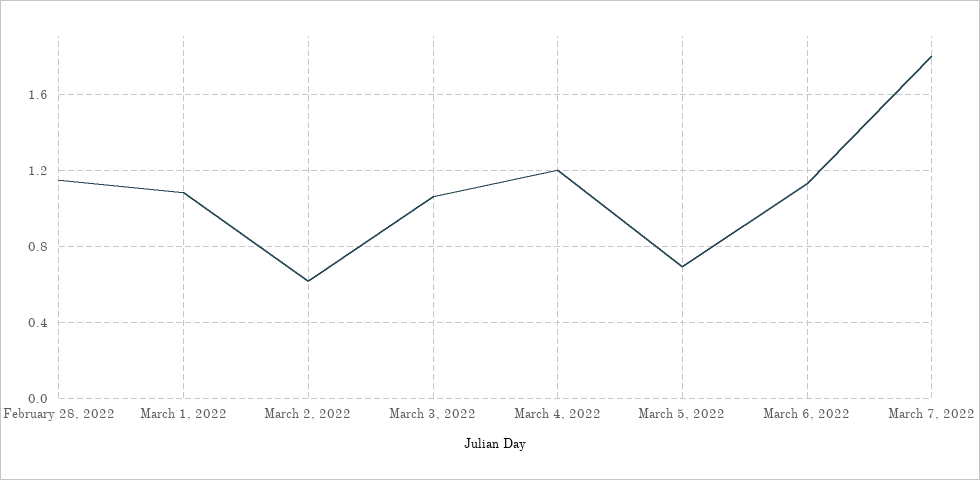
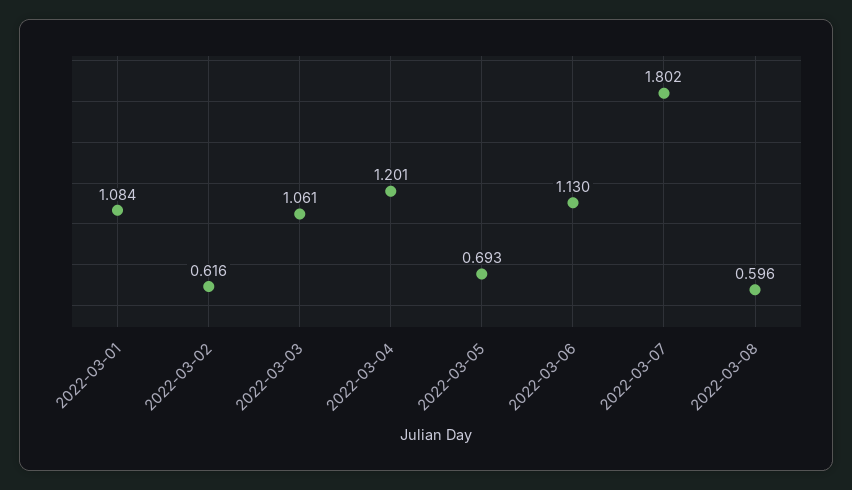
February 28, 2022: 1.15 -> none
2022-03-08: none -> 0.596

